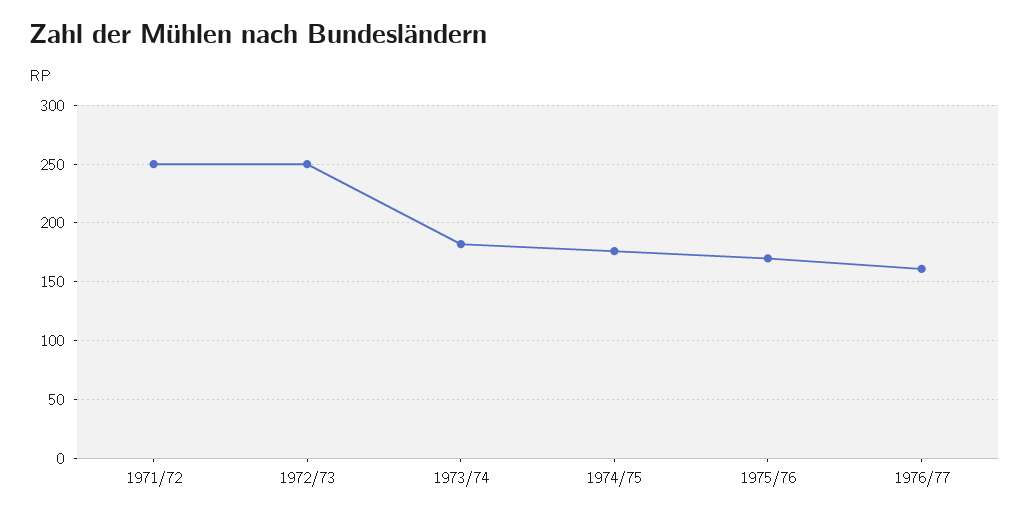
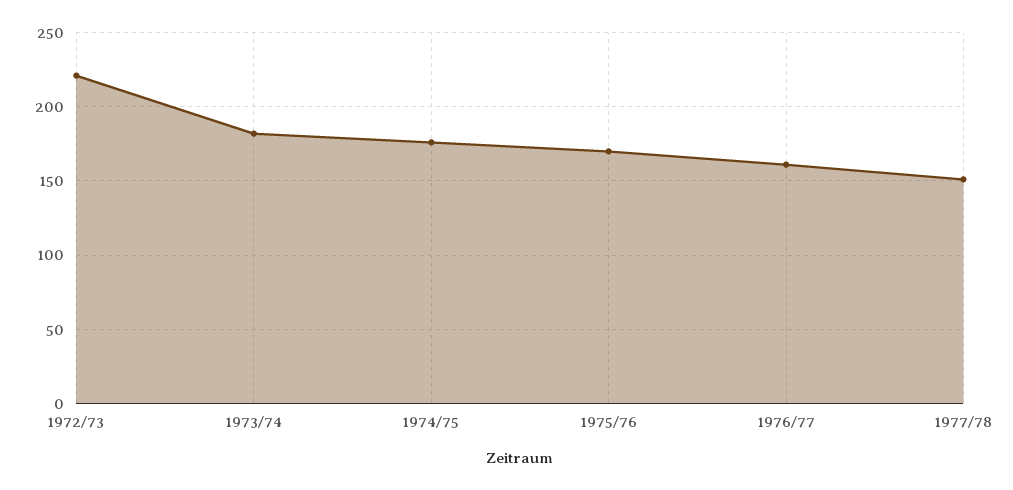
1971/72: 250 -> none
1972/73: 250 -> 220
1977/78: none -> 150

